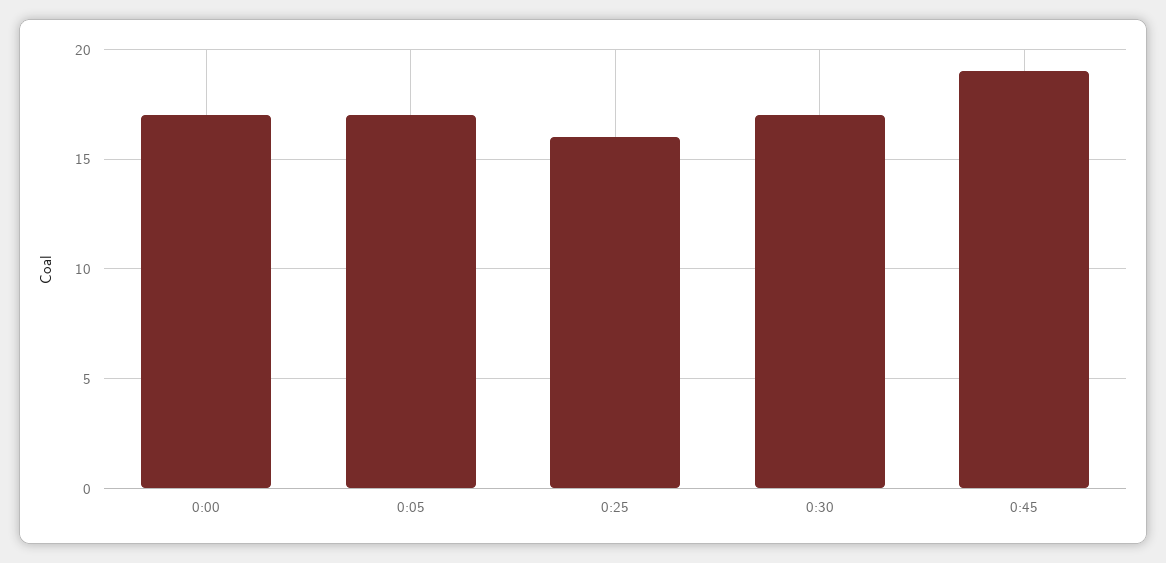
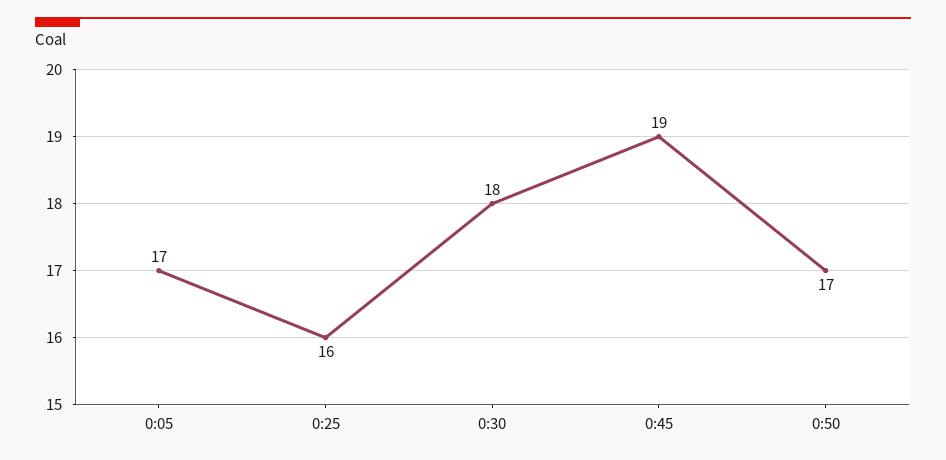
0:00: 17 -> none
0:30: 17 -> 18
0:50: none -> 17

